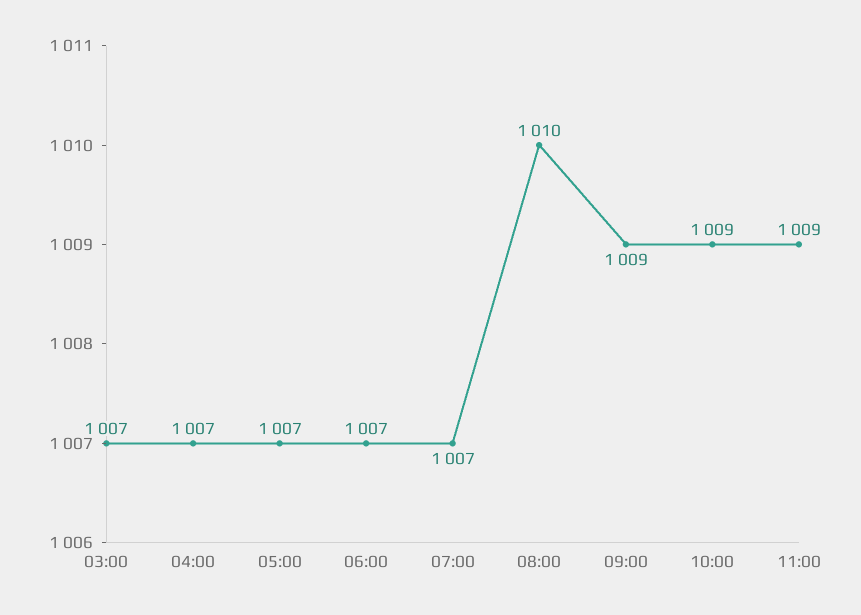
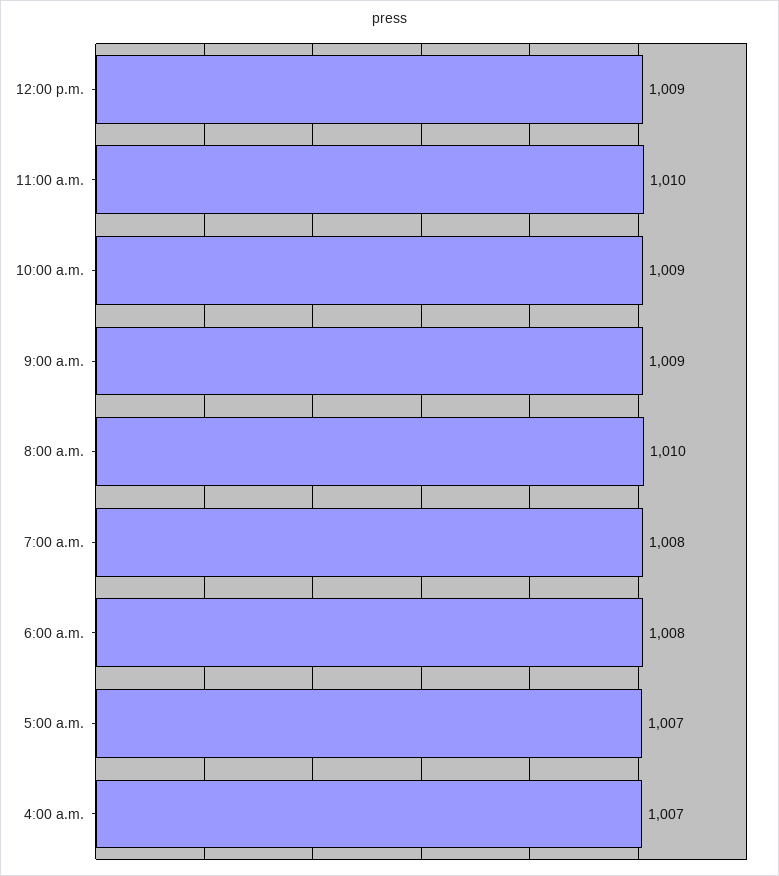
03:00: 1007 -> none
06:00: 1007 -> 1008
07:00: 1007 -> 1008
11:00: 1009 -> 1010
12:00 p.m.: none -> 1009

